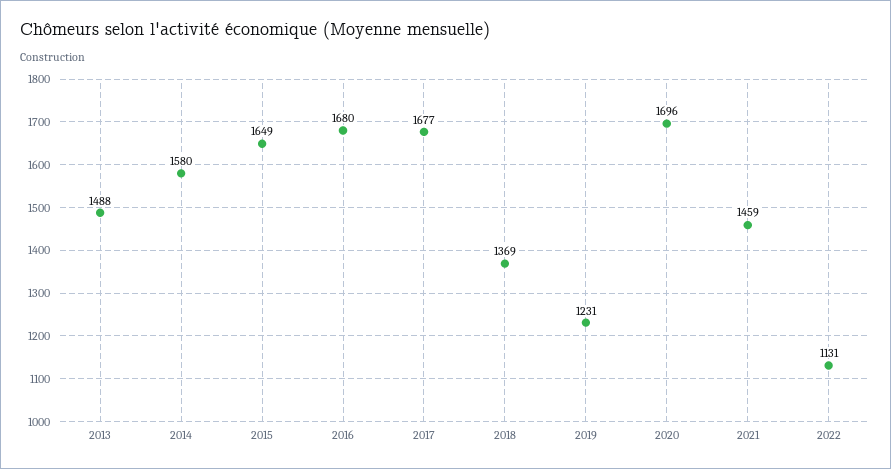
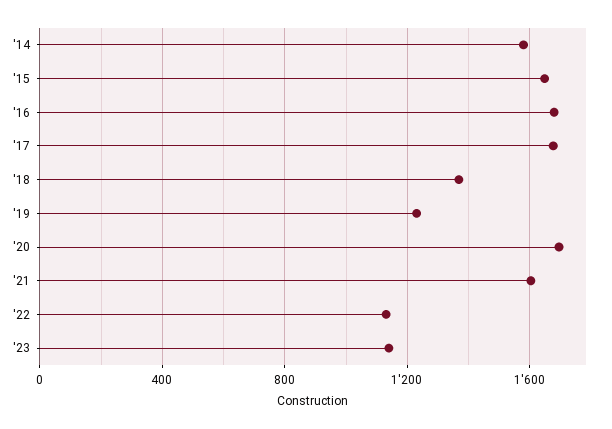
2013: 1488 -> none
2021: 1459 -> 1600
'23: none -> 1150

